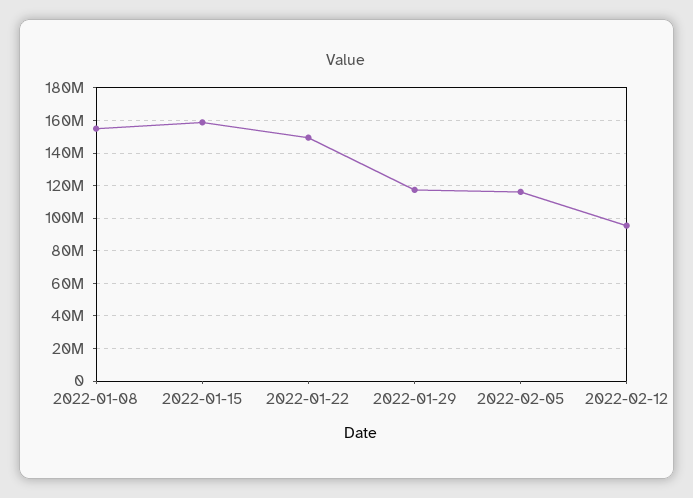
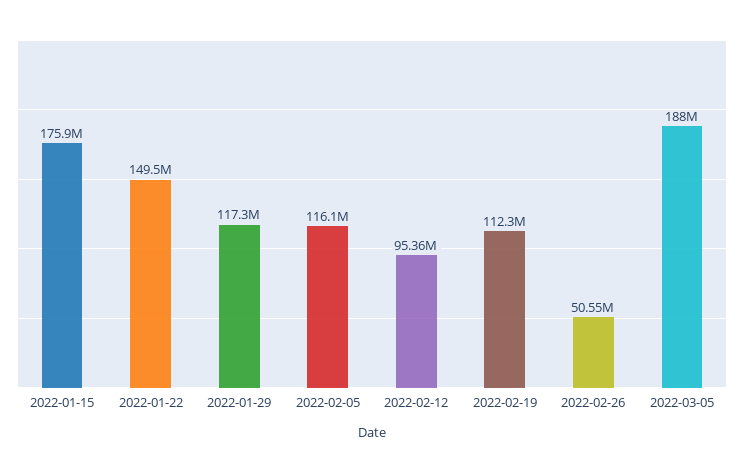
2022-01-08: 155000000 -> none
2022-01-15: 160000000 -> 175900000
2022-02-19: none -> 112300000
2022-02-26: none -> 50550000
2022-03-05: none -> 188000000

